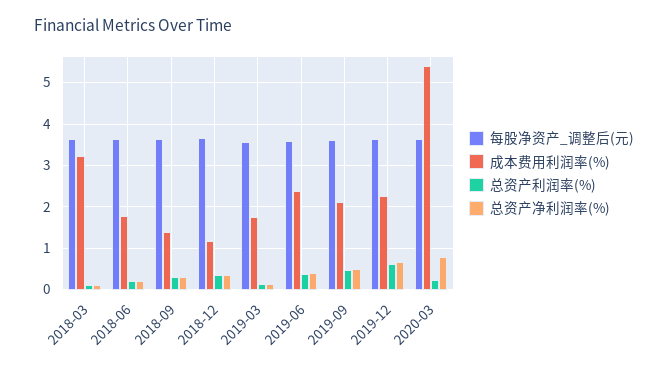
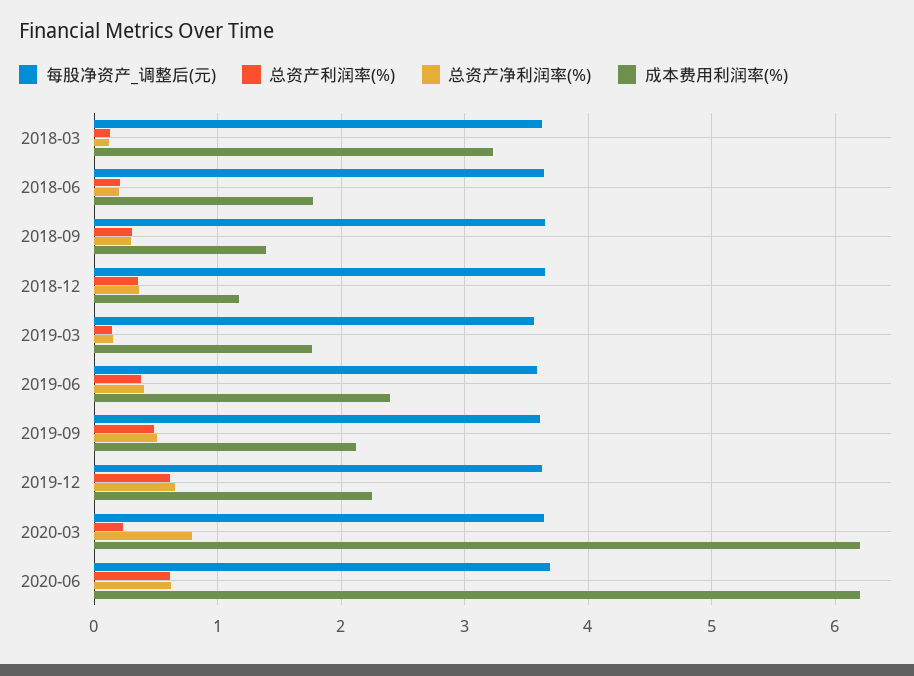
成本费用利润率(%), 2020-03: 5.4 -> 6.2
每股净资产_调整后(元), 2020-06: none -> 3.7
总资产利润率(%), 2020-06: none -> 0.6
总资产净利润率(%), 2020-06: none -> 0.6
成本费用利润率(%), 2020-06: none -> 6.2

